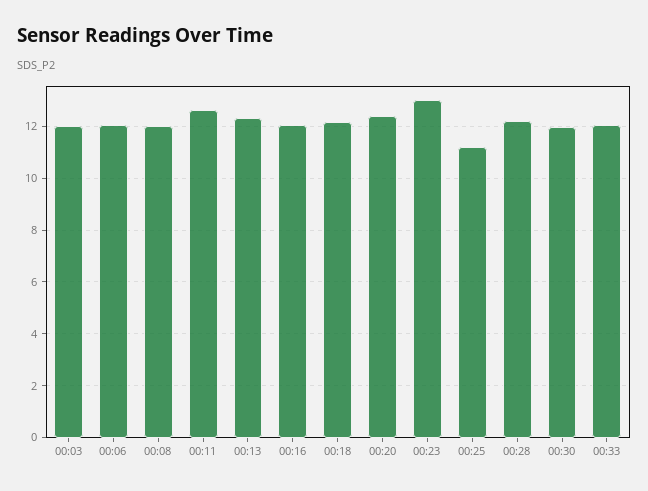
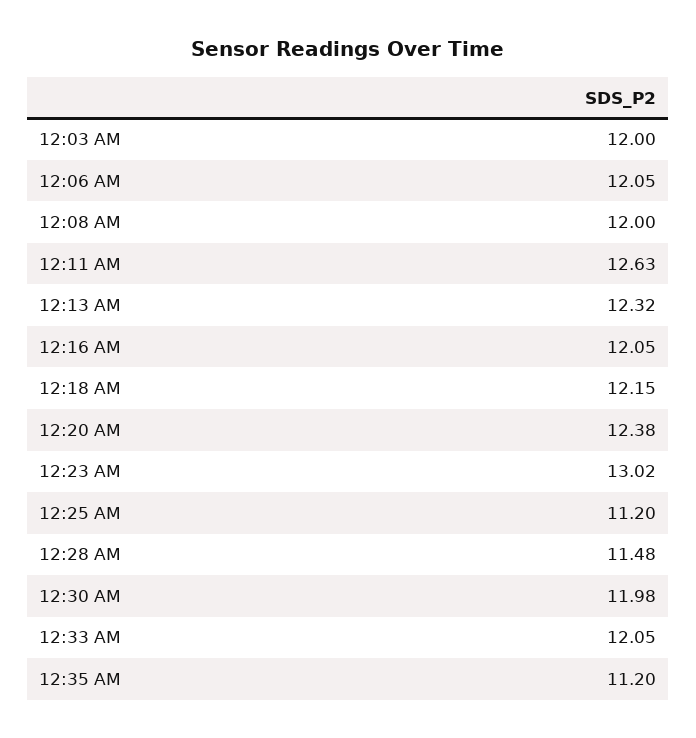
00:28: 12.25 -> 11.48
12:35 AM: none -> 11.2

